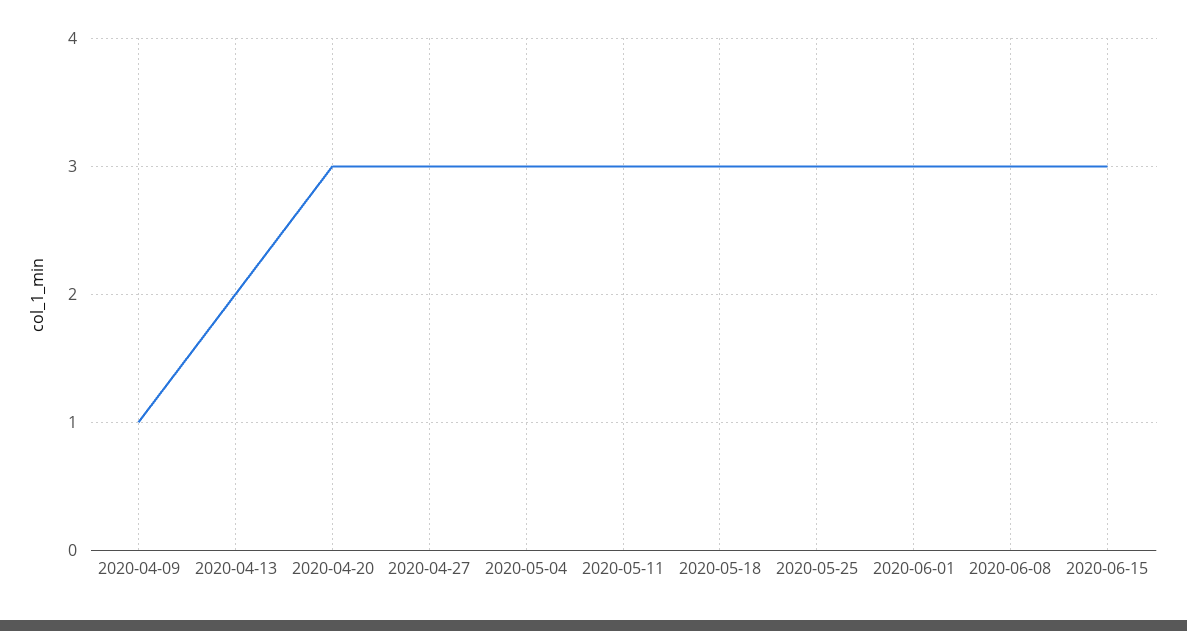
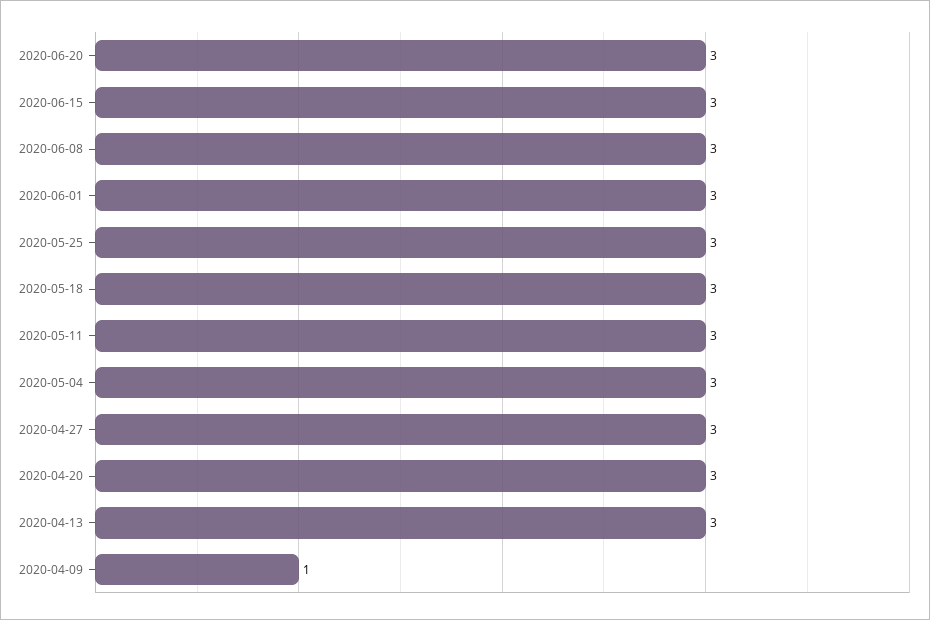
2020-04-13: 2 -> 3
2020-06-20: none -> 3

